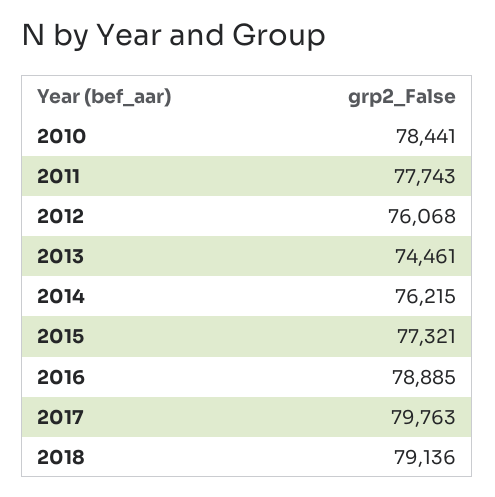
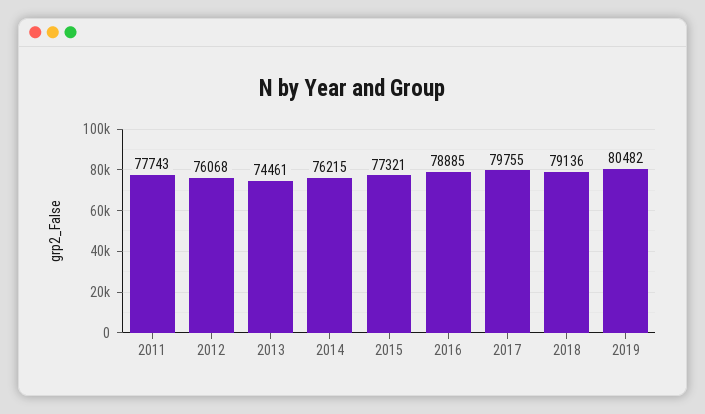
2010: 78441 -> none
2017: 79763 -> 79755
2019: none -> 80482

